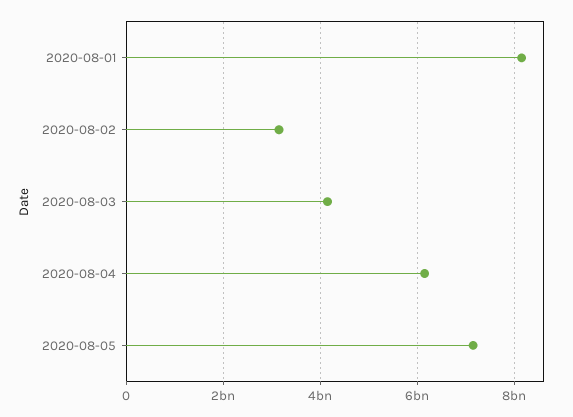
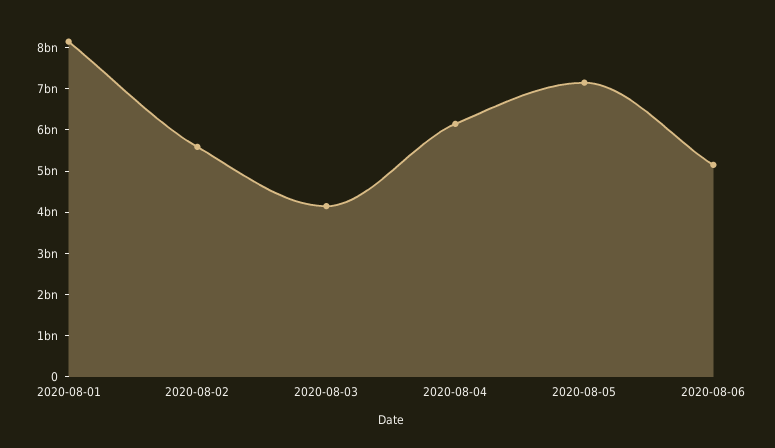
2020-08-02: 3200000000 -> 5600000000
2020-08-06: none -> 5200000000

